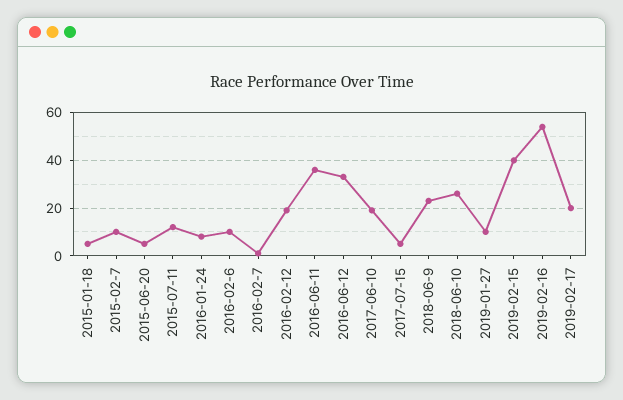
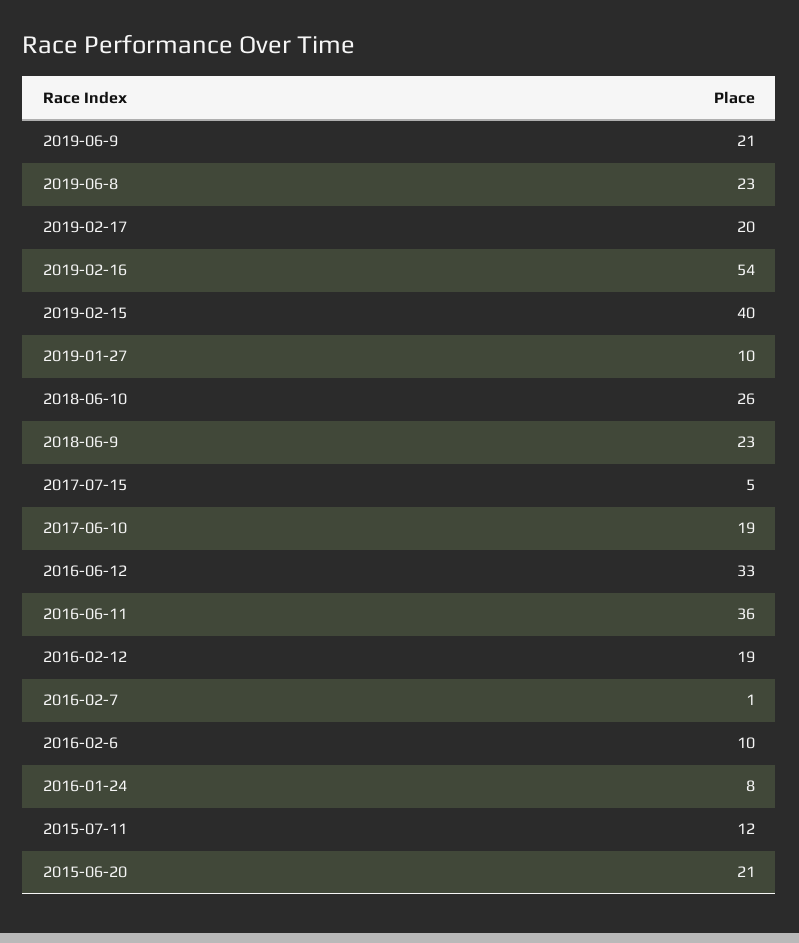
2015-01-18: 5 -> none
2015-02-7: 10 -> none
2015-06-20: 5 -> 21
2019-06-9: none -> 21
2019-06-8: none -> 23

